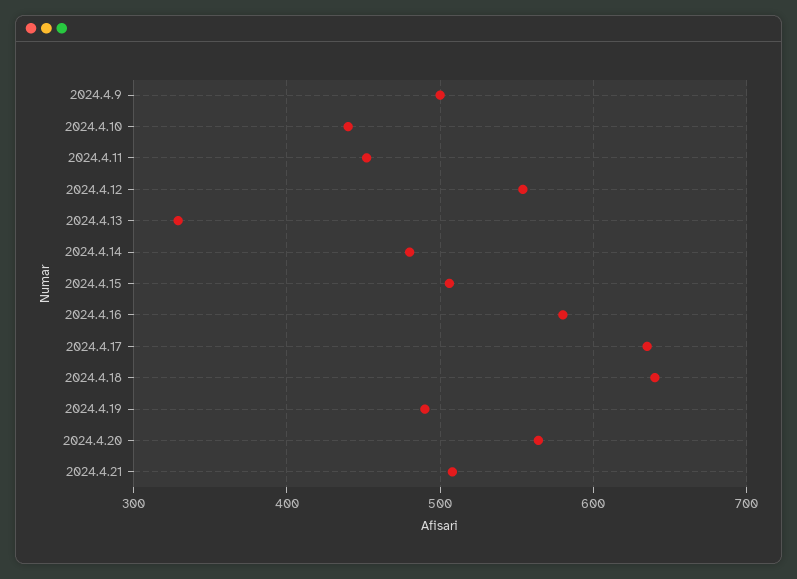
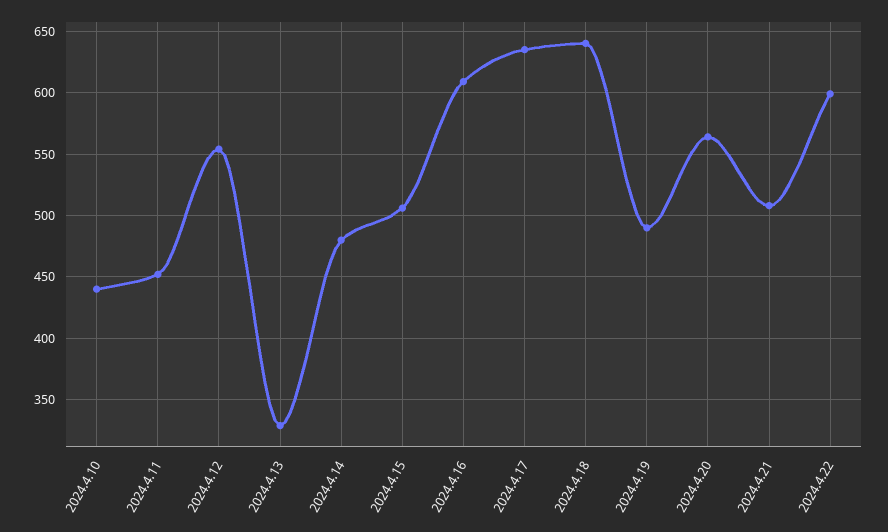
2024.4.9: 500 -> none
2024.4.16: 580 -> 610
2024.4.22: none -> 600

